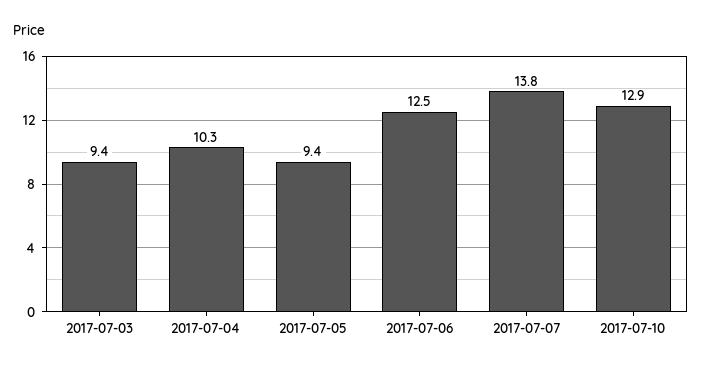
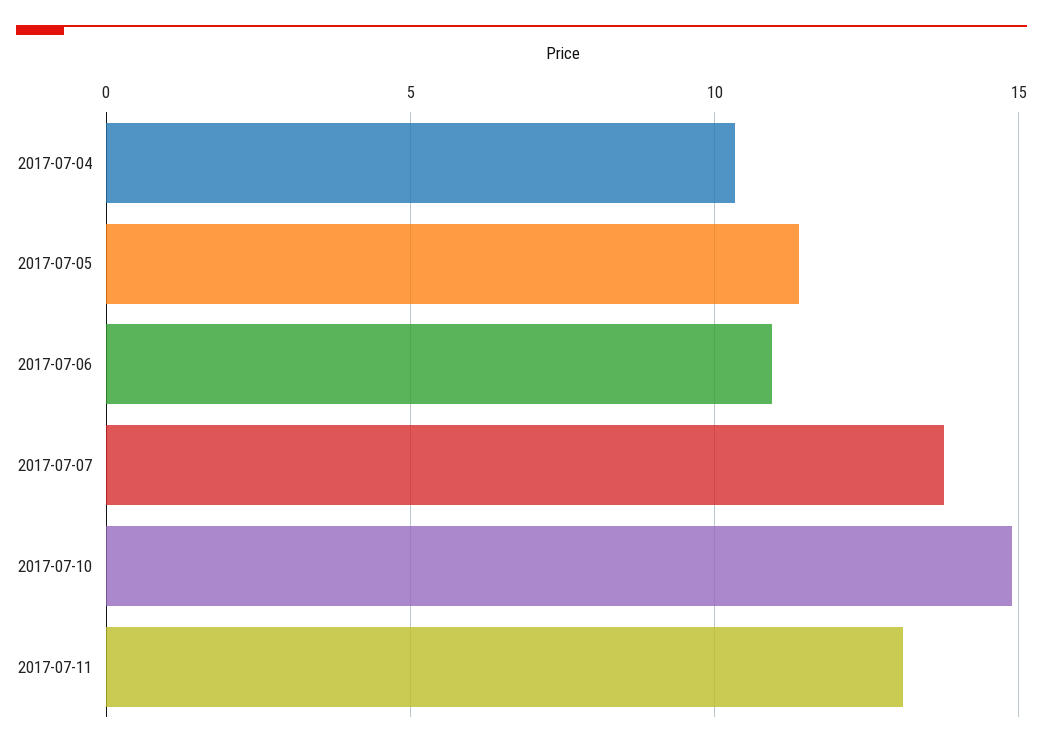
2017-07-03: 9.4 -> none
2017-07-05: 9.4 -> 11.5
2017-07-06: 12.5 -> 11
2017-07-10: 12.9 -> 15
2017-07-11: none -> 13

